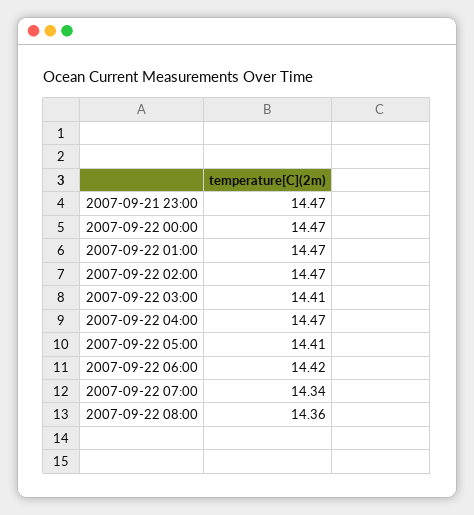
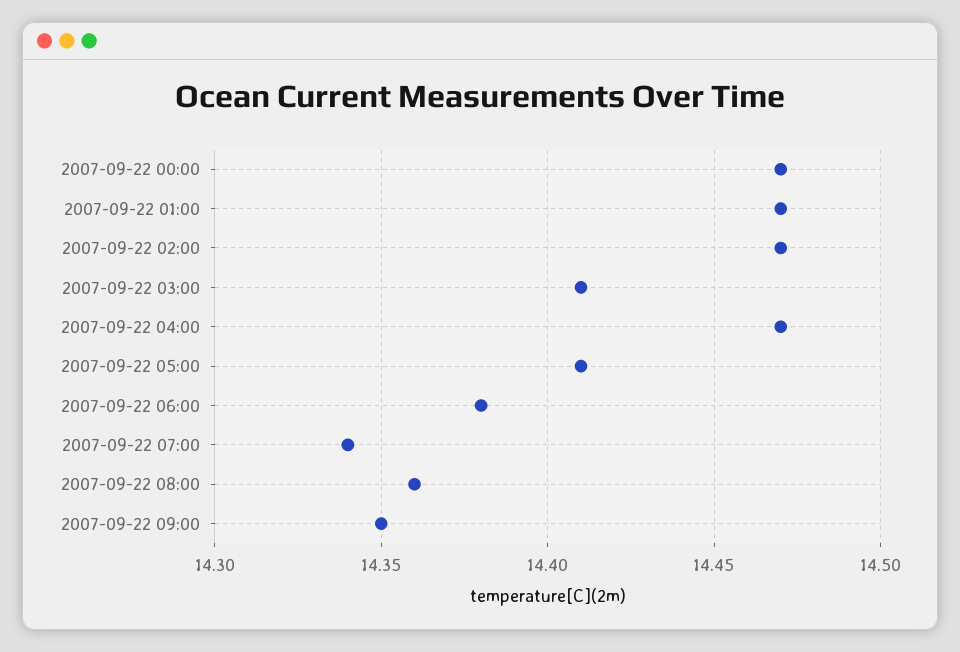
2007-09-21 23:00: 14.47 -> none
2007-09-22 06:00: 14.42 -> 14.38
2007-09-22 09:00: none -> 14.35

